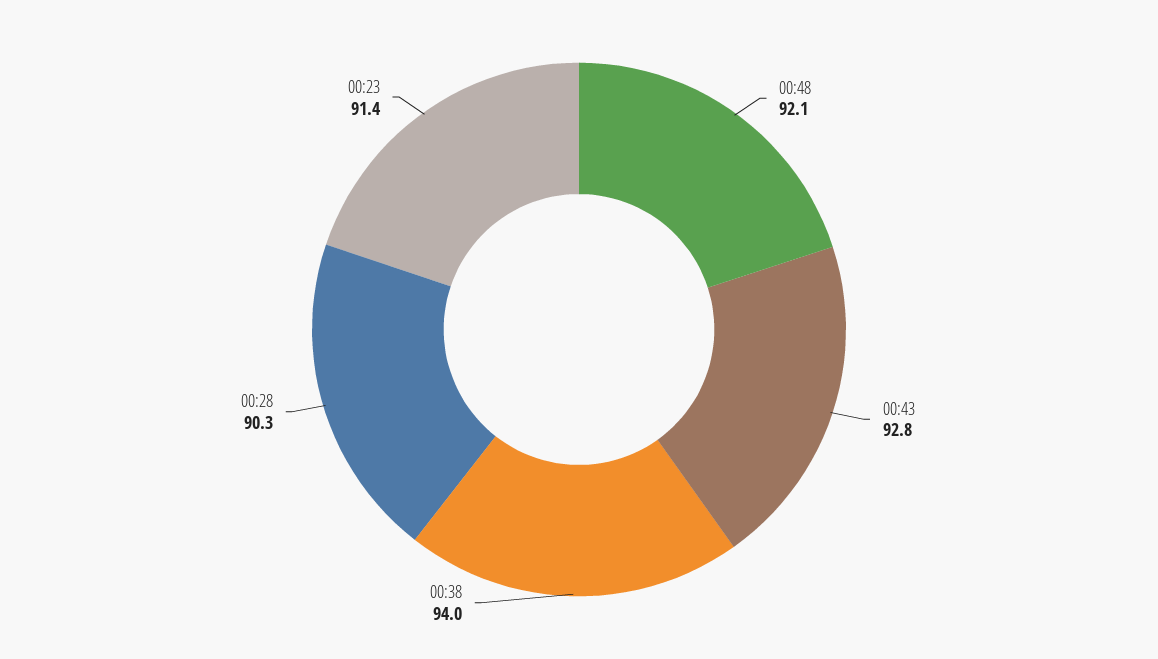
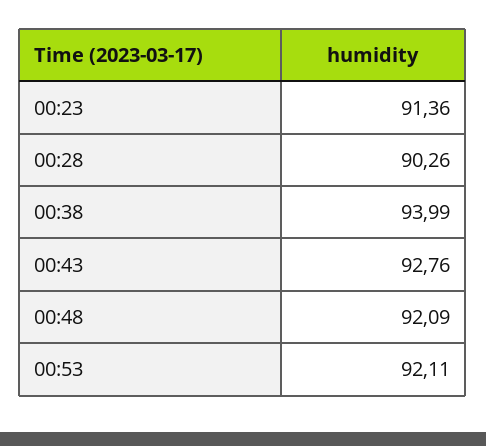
00:53: none -> 92.11

